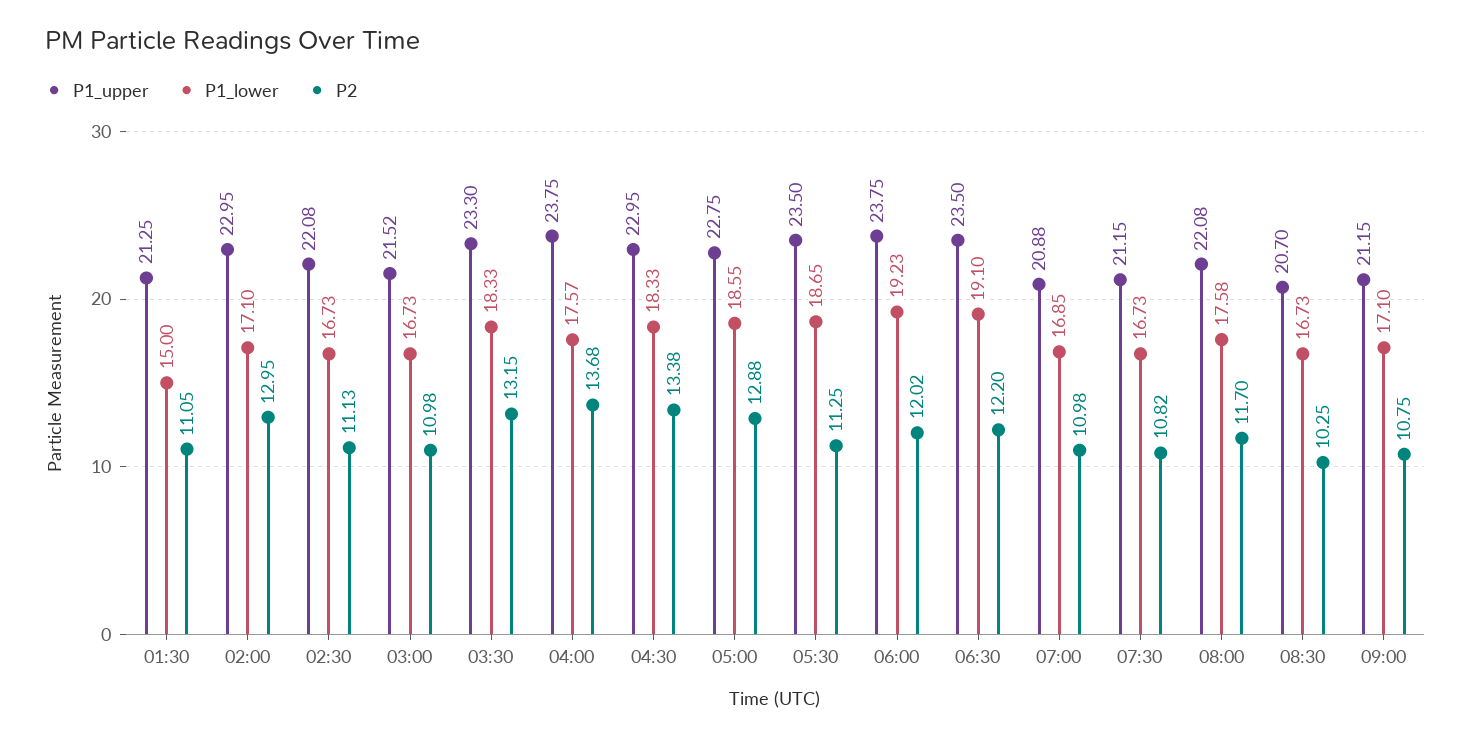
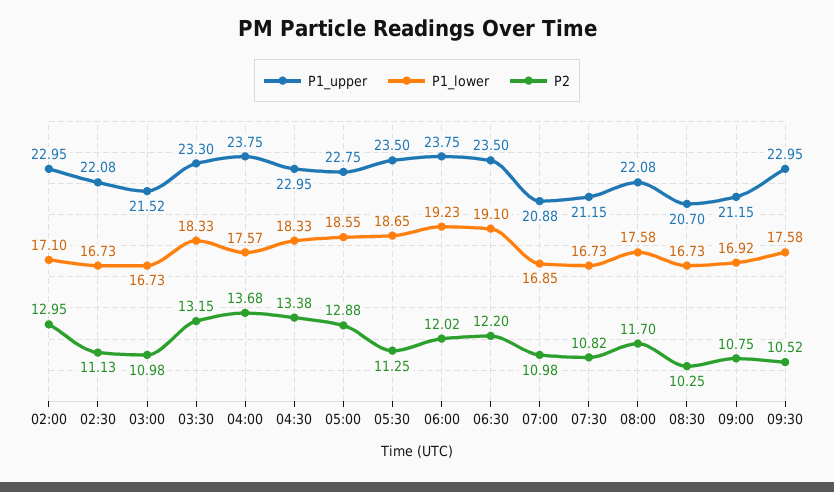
P1_upper, 01:30: 21.25 -> none
P1_lower, 01:30: 15 -> none
P2, 01:30: 11.05 -> none
P1_lower, 09:00: 17.1 -> 16.92
P1_upper, 09:30: none -> 22.95
P1_lower, 09:30: none -> 17.58
P2, 09:30: none -> 10.52

